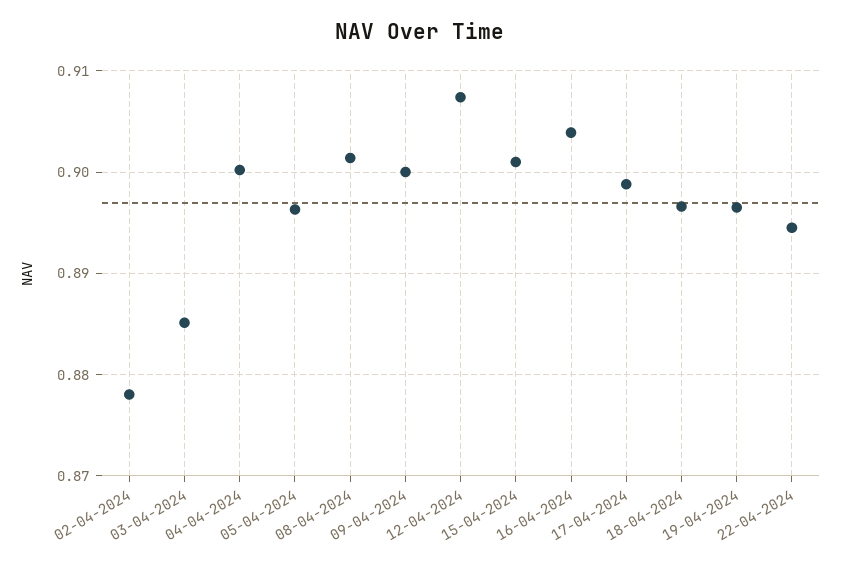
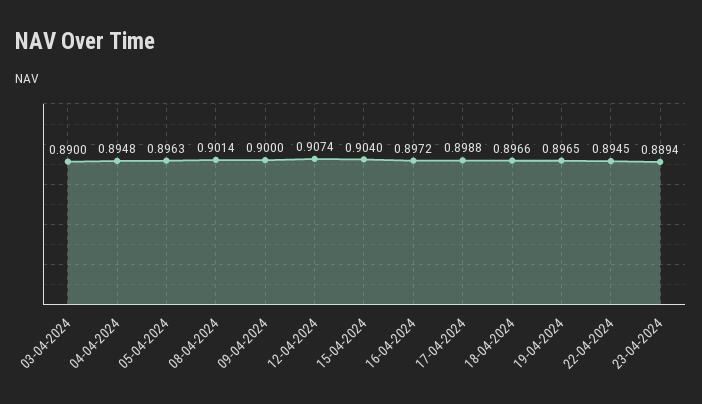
02-04-2024: 0.878 -> none
03-04-2024: 0.885 -> 0.89
04-04-2024: 0.9 -> 0.8948
15-04-2024: 0.901 -> 0.904
16-04-2024: 0.904 -> 0.8972
23-04-2024: none -> 0.8894

